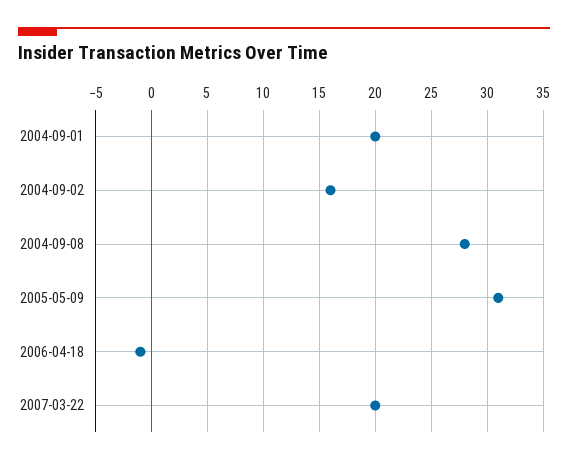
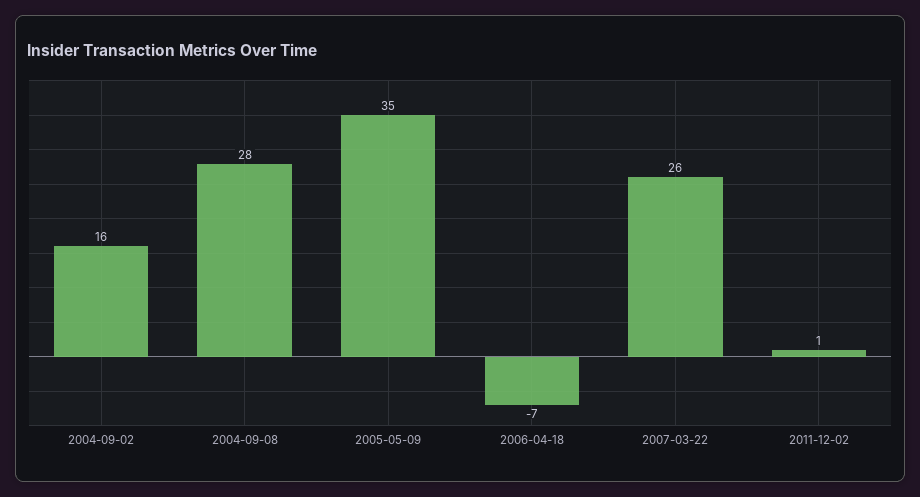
2004-09-01: 20 -> none
2005-05-09: 31 -> 35
2006-04-18: -1 -> -7
2007-03-22: 20 -> 26
2011-12-02: none -> 1

